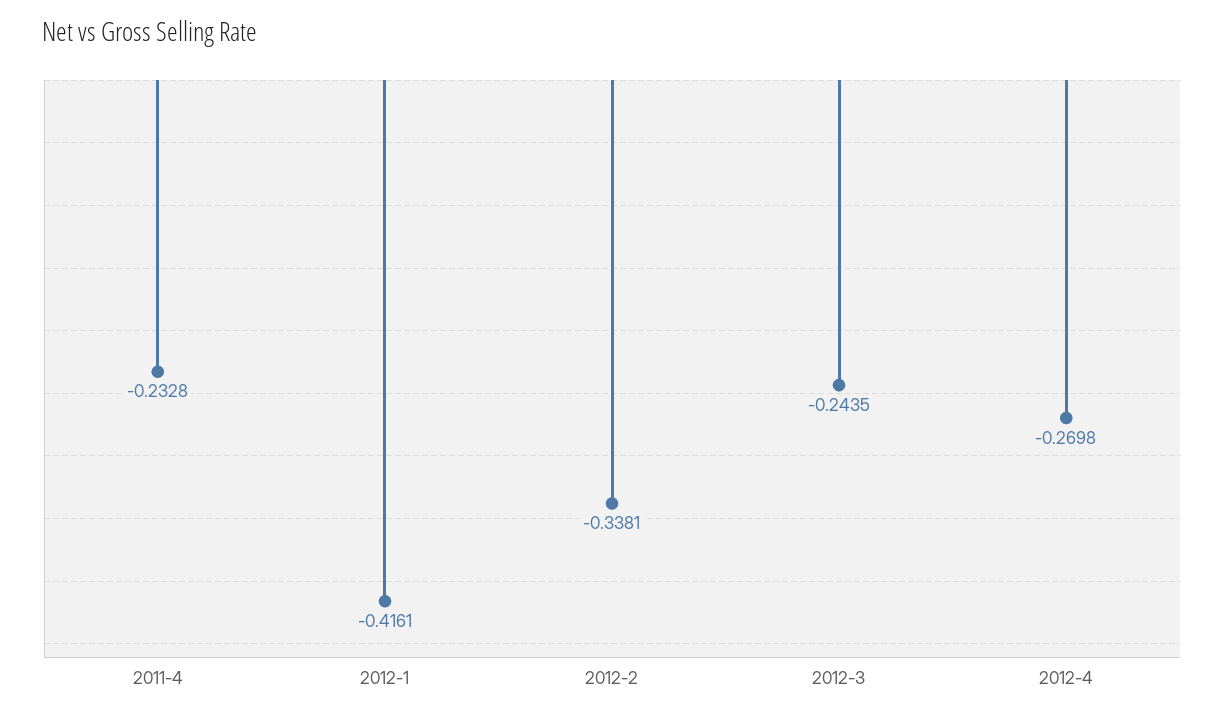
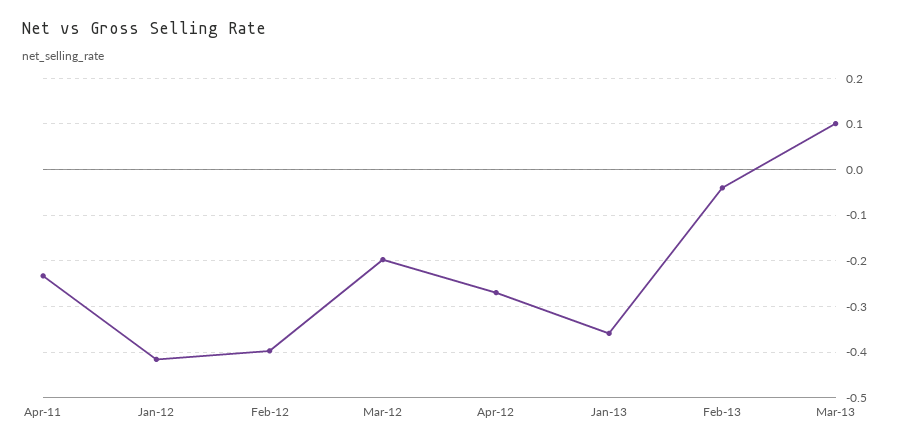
2012-2: -0.3381 -> -0.4
2012-3: -0.2435 -> -0.2
Jan-13: none -> -0.36
Feb-13: none -> -0.04
Mar-13: none -> 0.1

